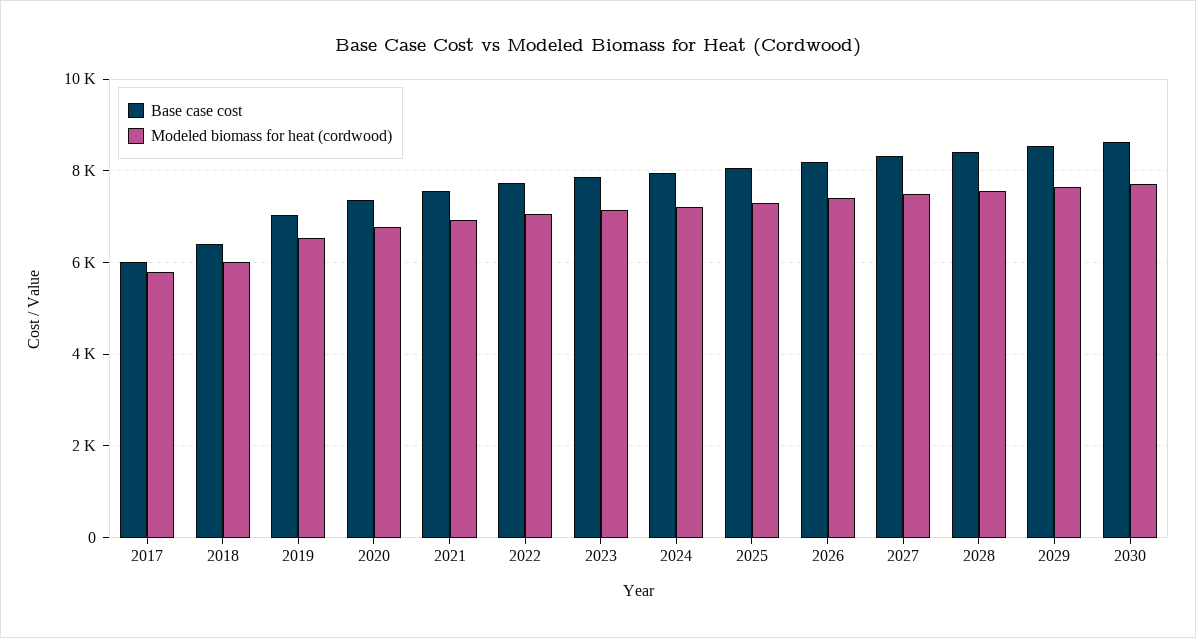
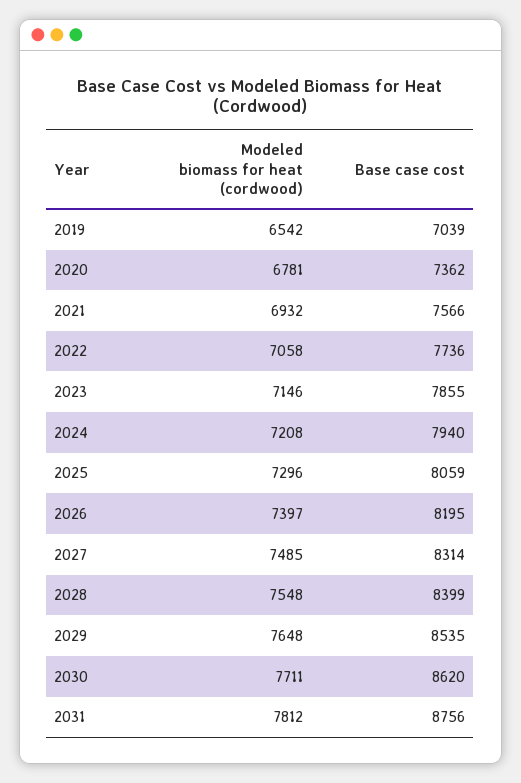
Base case cost, 2017: 6000 -> none
Modeled biomass for heat (cordwood), 2017: 5800 -> none
Base case cost, 2018: 6400 -> none
Modeled biomass for heat (cordwood), 2018: 6000 -> none
Modeled biomass for heat (cordwood), 2031: none -> 7812
Base case cost, 2031: none -> 8756

